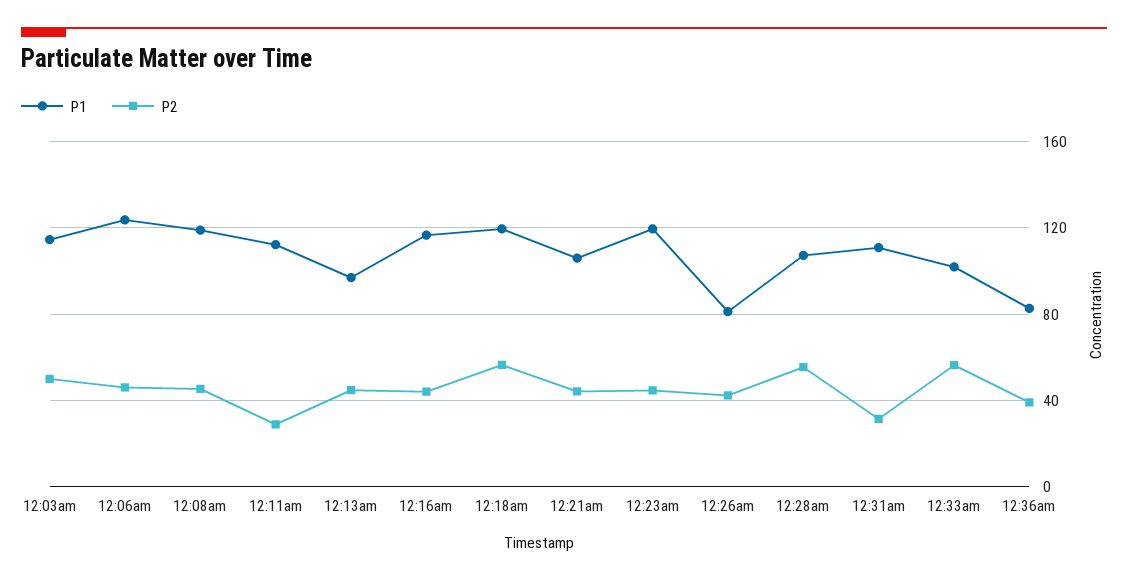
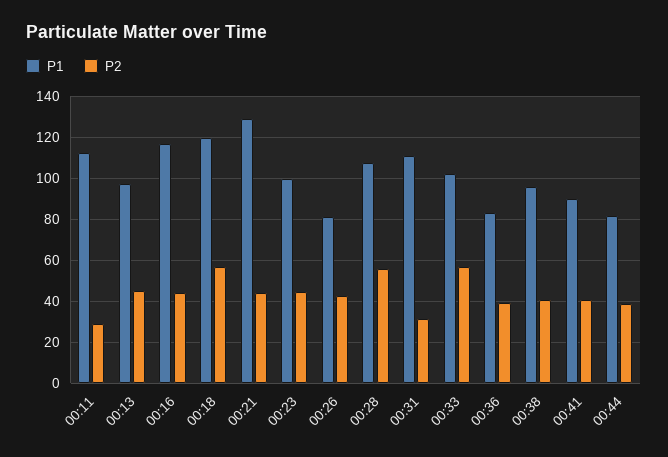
P1, 12:03am: 115 -> none
P2, 12:03am: 50 -> none
P1, 12:06am: 125 -> none
P2, 12:06am: 45 -> none
P1, 12:08am: 120 -> none
P2, 12:08am: 45 -> none
P1, 12:21am: 105 -> 130
P1, 12:23am: 120 -> 100
P1, 00:38: none -> 95
P2, 00:38: none -> 40
P1, 00:41: none -> 90
P2, 00:41: none -> 40
P1, 00:44: none -> 80
P2, 00:44: none -> 40

